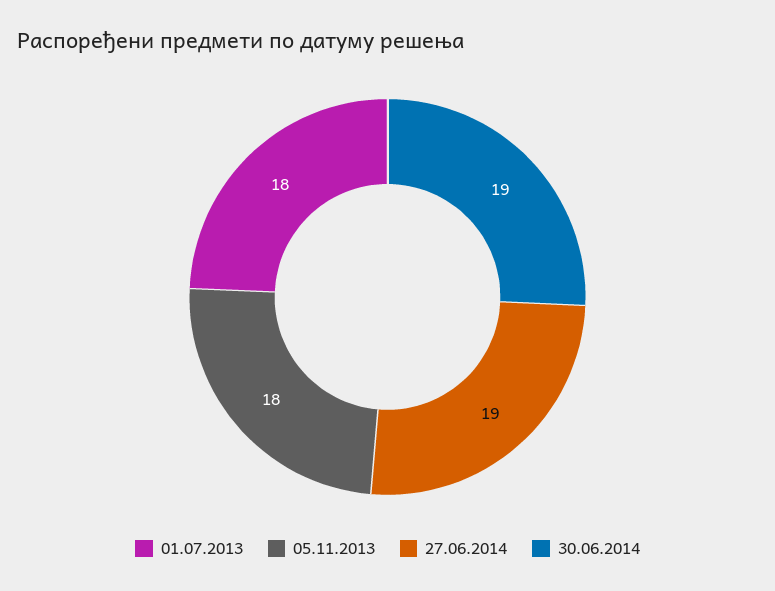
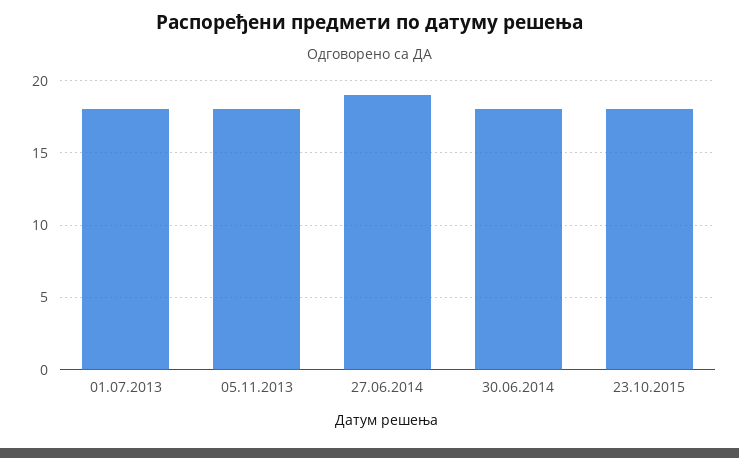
30.06.2014: 19 -> 18
23.10.2015: none -> 18

